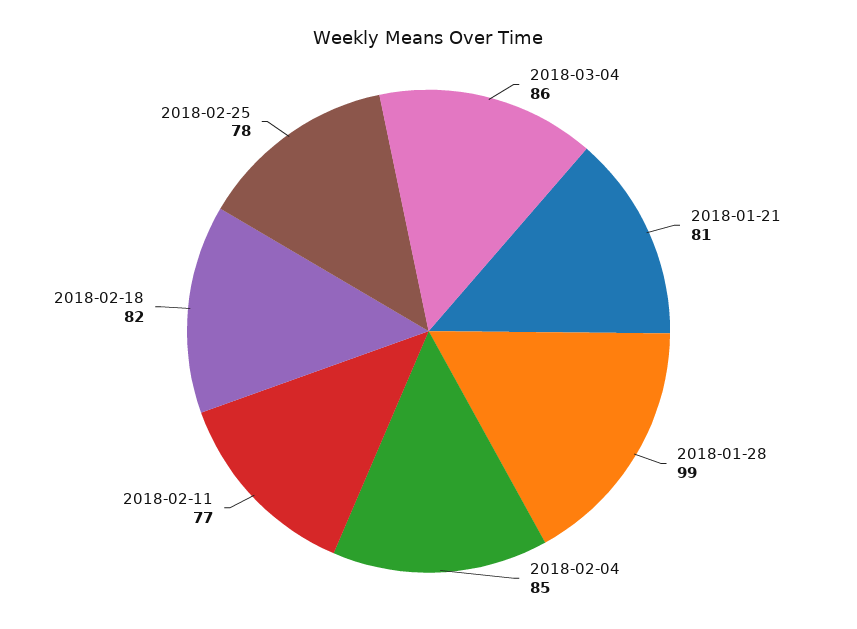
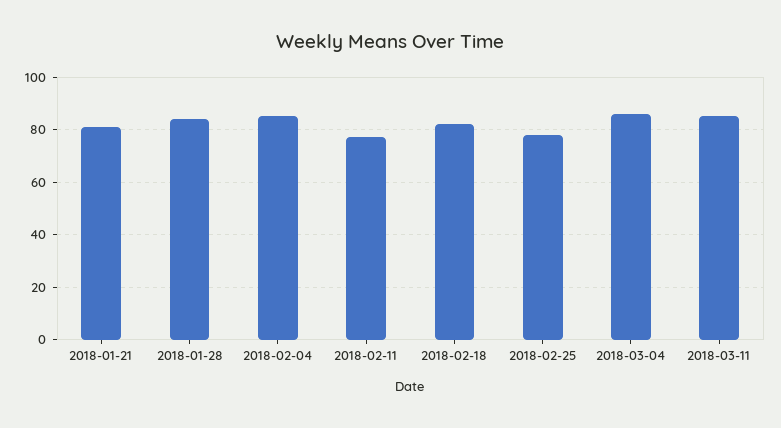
2018-01-28: 99 -> 85
2018-03-11: none -> 85

